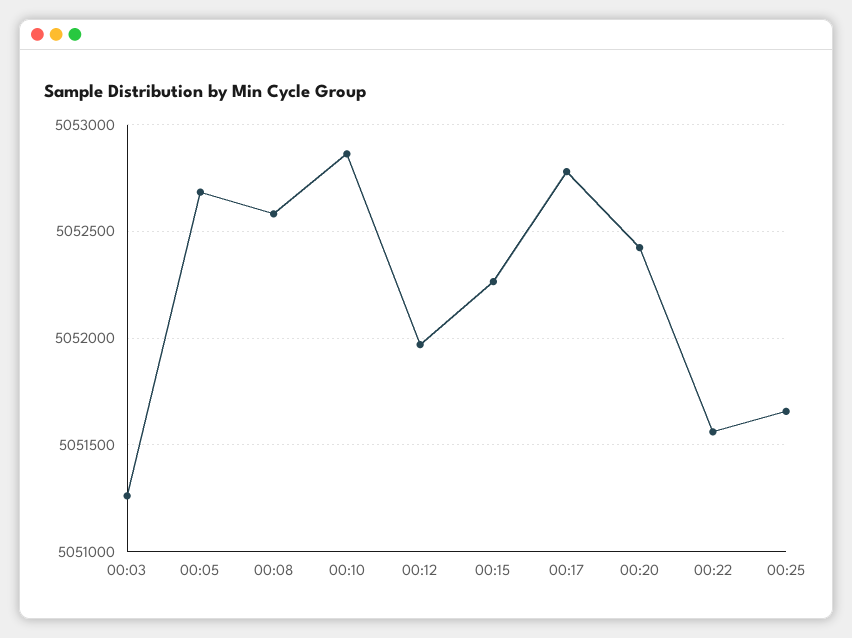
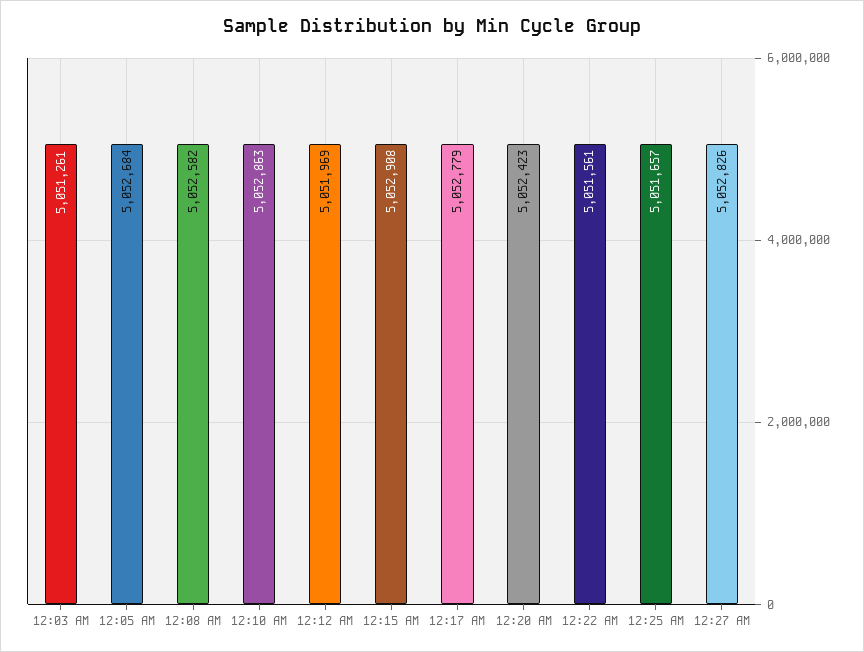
00:15: 5052250 -> 5052908
12:27 AM: none -> 5052826

